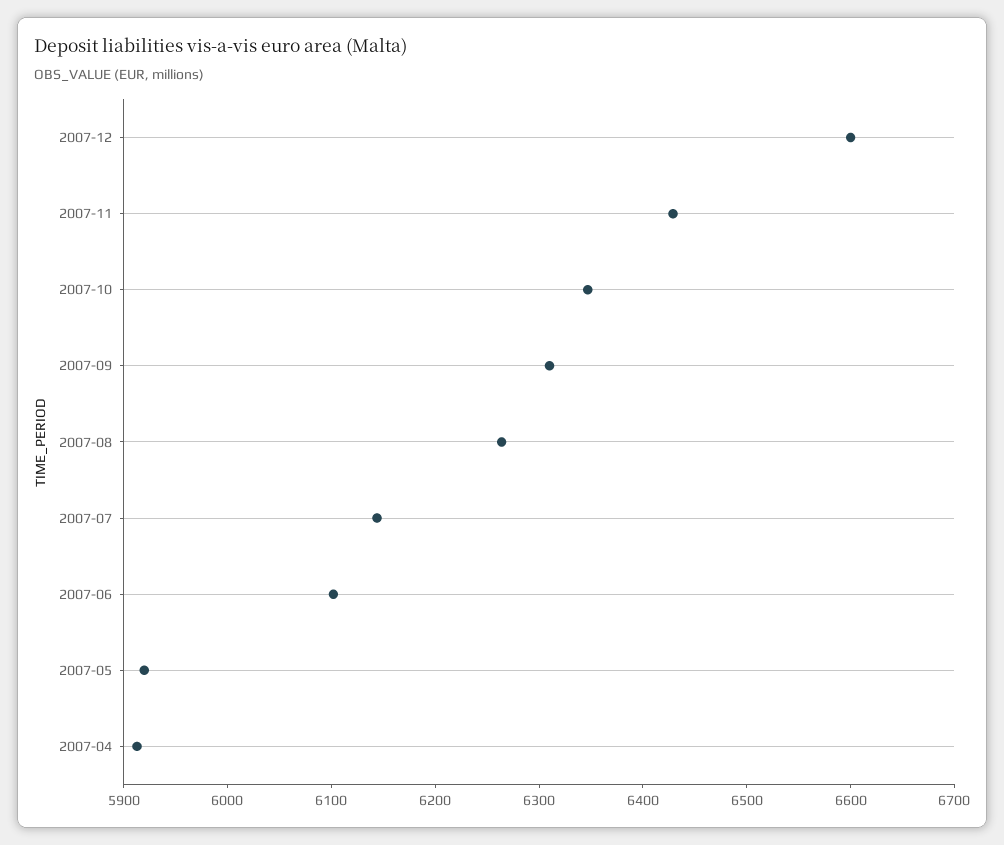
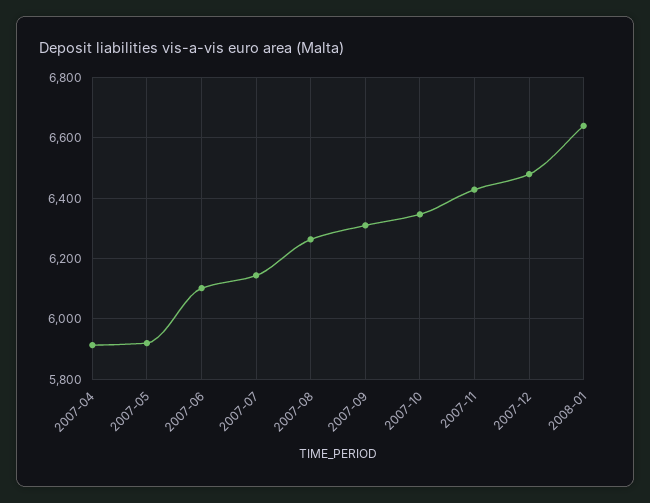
2007-12: 6600 -> 6480
2008-01: none -> 6640

